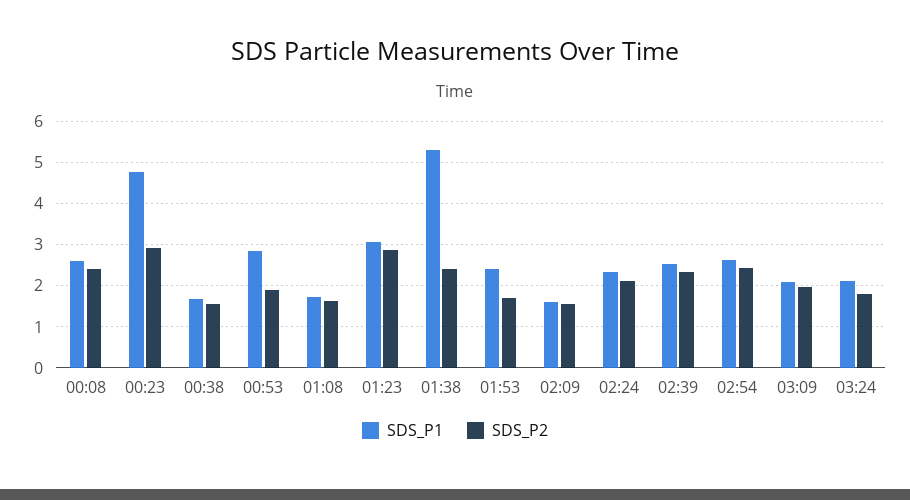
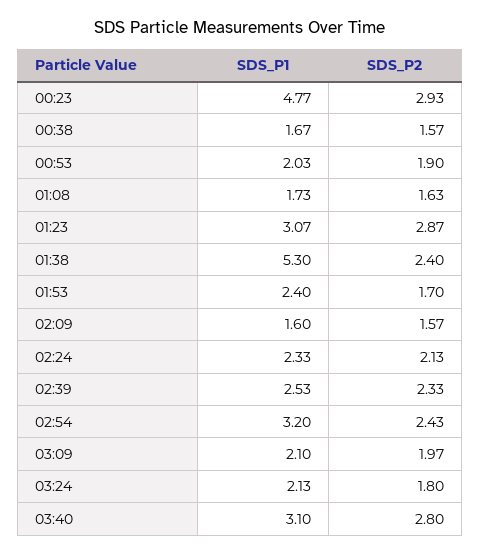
SDS_P1, 00:08: 2.6 -> none
SDS_P2, 00:08: 2.4 -> none
SDS_P1, 00:53: 2.8 -> 2.03
SDS_P1, 02:54: 2.6 -> 3.2
SDS_P1, 03:40: none -> 3.1
SDS_P2, 03:40: none -> 2.8

